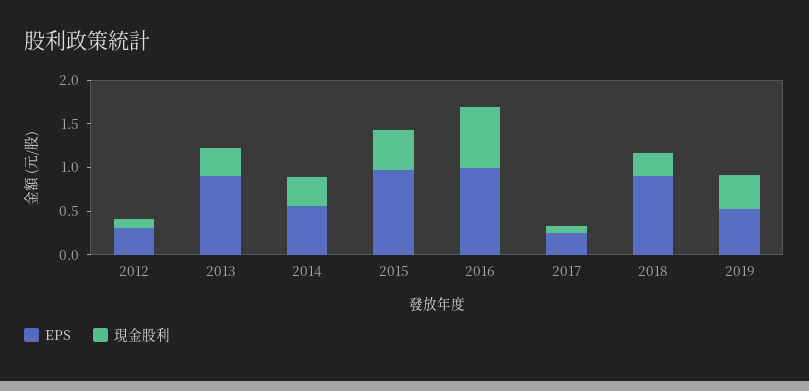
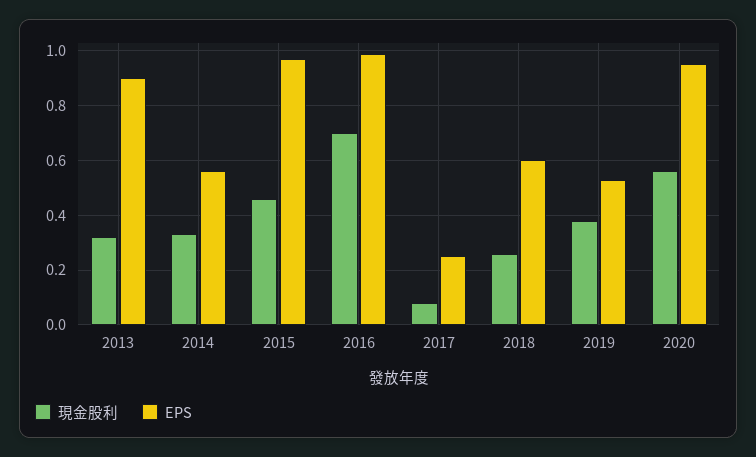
EPS, 2012: 0.3 -> none
現金股利, 2012: 0.1 -> none
EPS, 2018: 0.9 -> 0.6
現金股利, 2020: none -> 0.55
EPS, 2020: none -> 0.95

